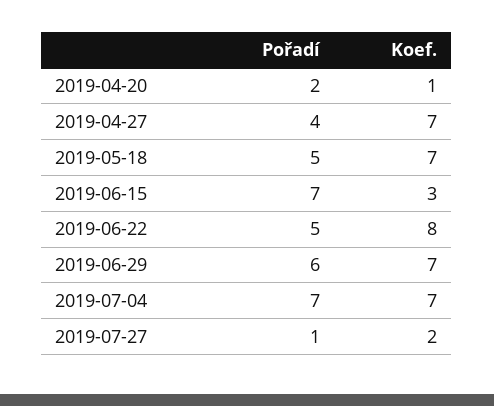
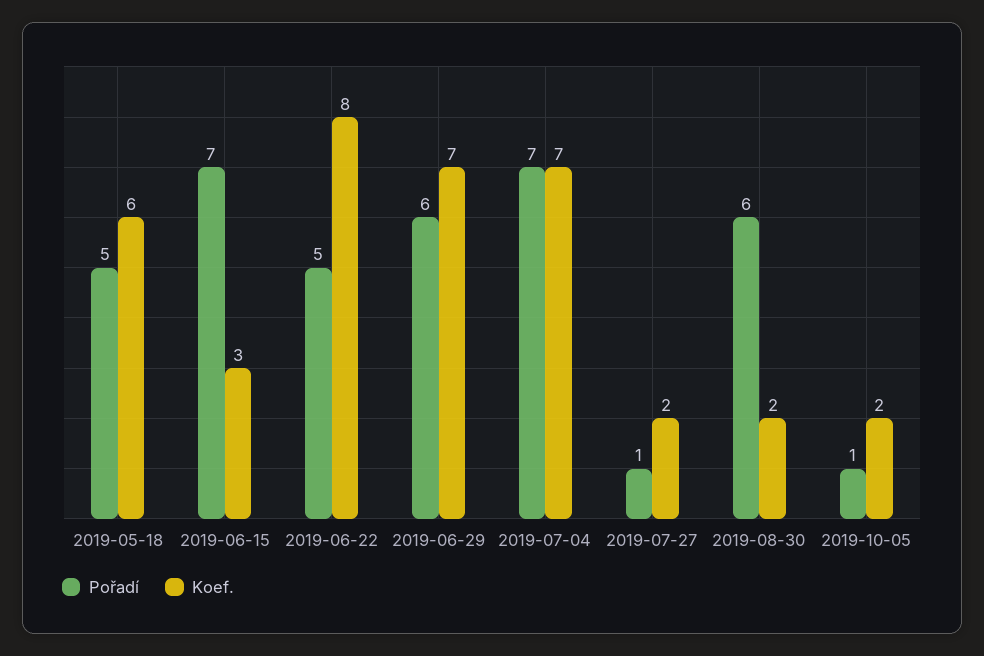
Pořadí, 2019-04-20: 2 -> none
Koef., 2019-04-20: 1 -> none
Pořadí, 2019-04-27: 4 -> none
Koef., 2019-04-27: 7 -> none
Koef., 2019-05-18: 7 -> 6
Pořadí, 2019-08-30: none -> 6
Koef., 2019-08-30: none -> 2
Pořadí, 2019-10-05: none -> 1
Koef., 2019-10-05: none -> 2

